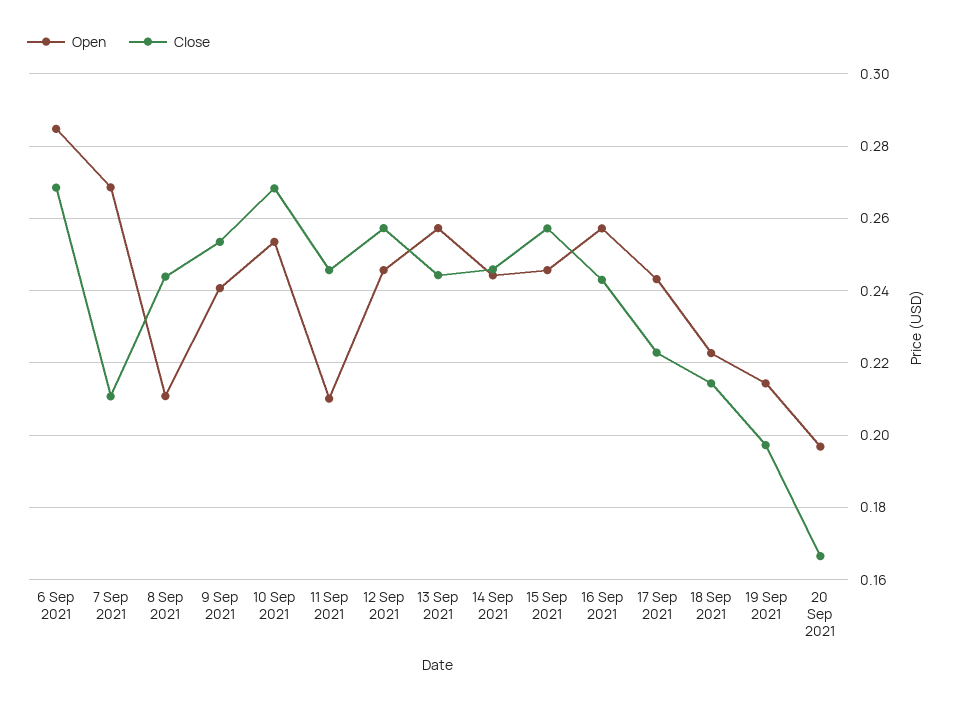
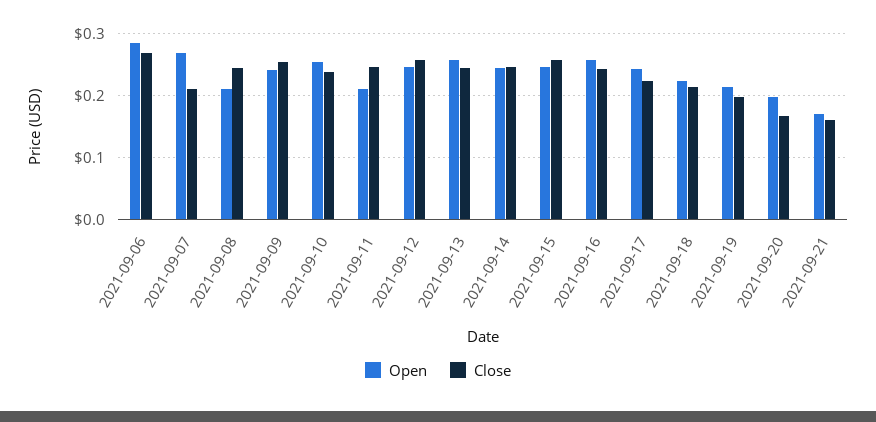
Close, 10 Sep 2021: 0.268 -> 0.24
Open, 2021-09-21: none -> 0.17
Close, 2021-09-21: none -> 0.16

